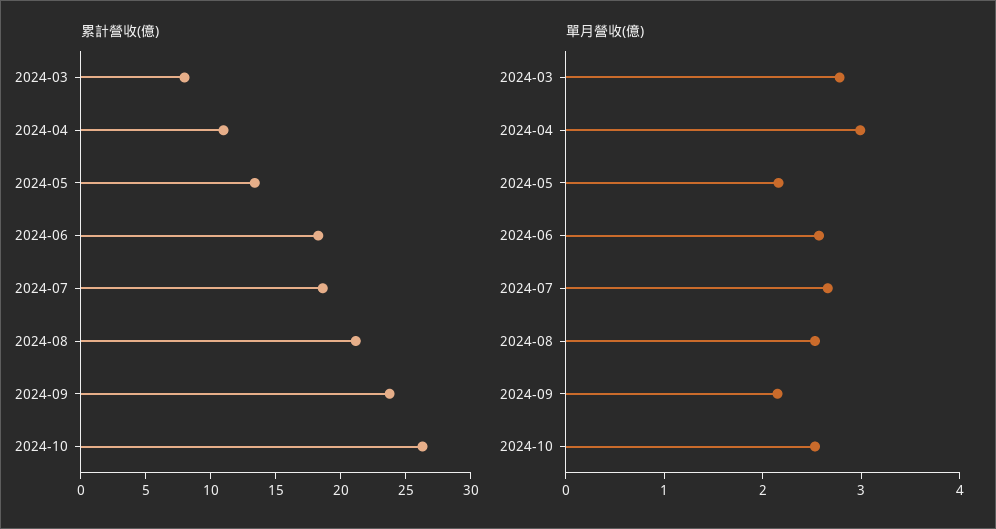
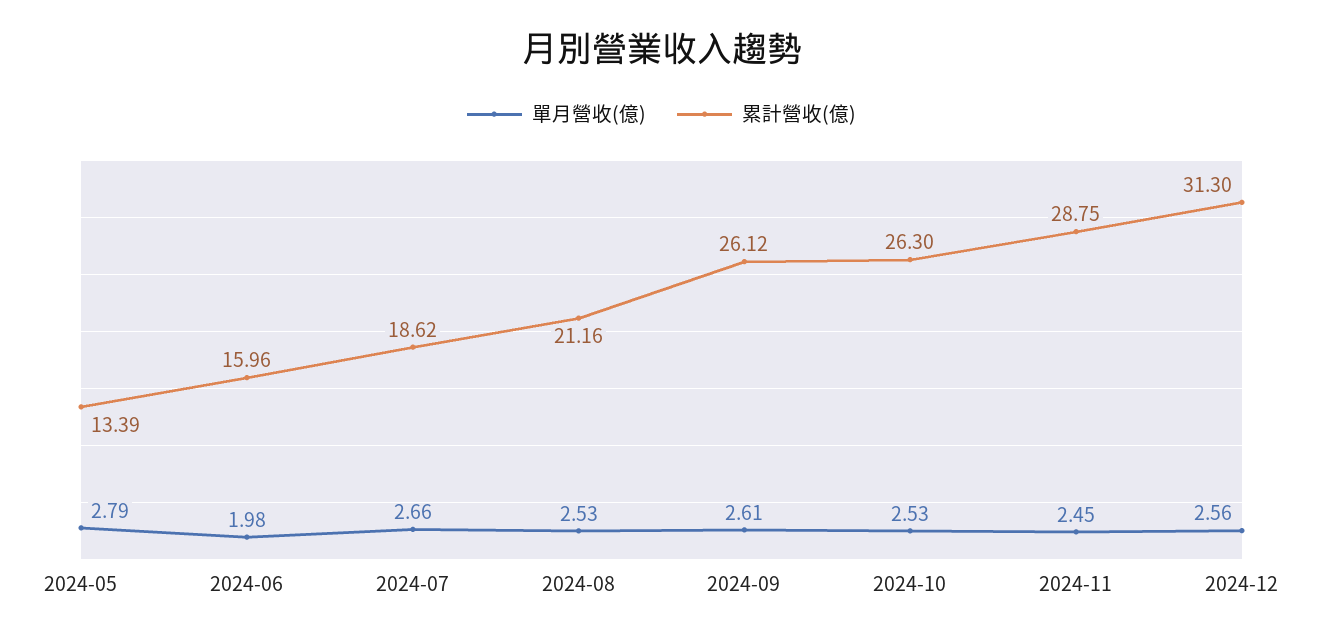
累計營收(億), 2024-03: 8 -> none
累計營收(億), 2024-04: 11 -> none
累計營收(億), 2024-06: 18 -> 15.96
累計營收(億), 2024-09: 24 -> 26.12
單月營收(億), 2024-03: 2.8 -> none
單月營收(億), 2024-04: 3 -> none
單月營收(億), 2024-05: 2.2 -> 2.79
單月營收(億), 2024-06: 2.6 -> 1.98
單月營收(億), 2024-09: 2.2 -> 2.61
單月營收(億), 2024-11: none -> 2.45
累計營收(億), 2024-11: none -> 28.75
單月營收(億), 2024-12: none -> 2.56
累計營收(億), 2024-12: none -> 31.3

